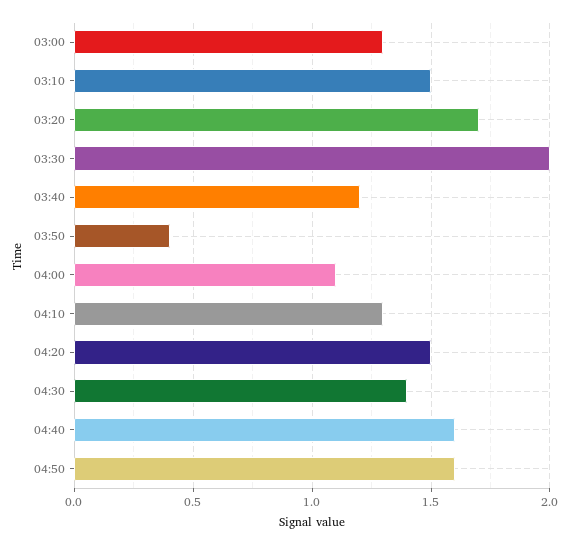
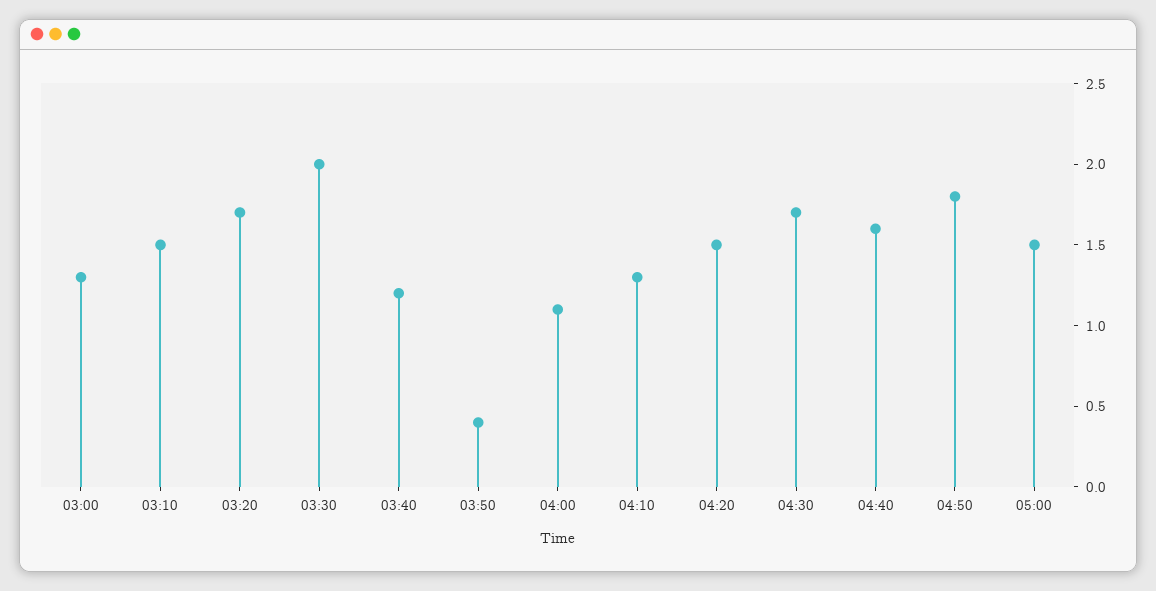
04:30: 1.4 -> 1.7
04:50: 1.6 -> 1.8
05:00: none -> 1.5

